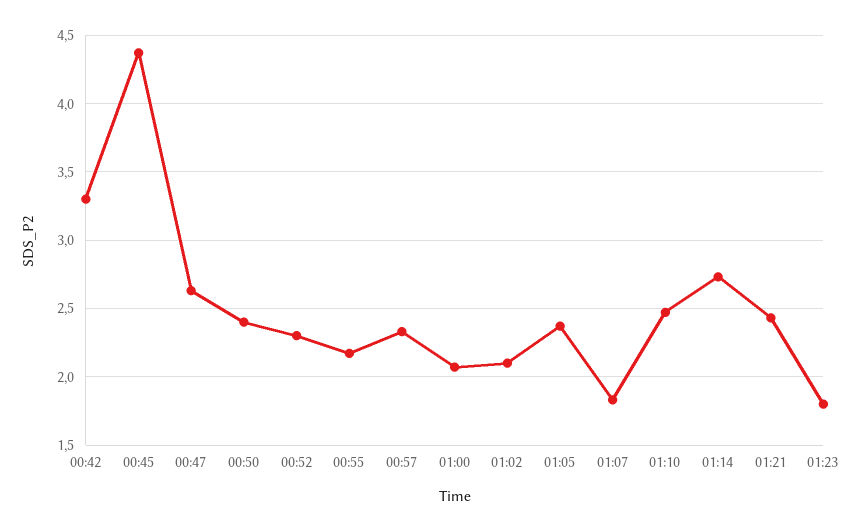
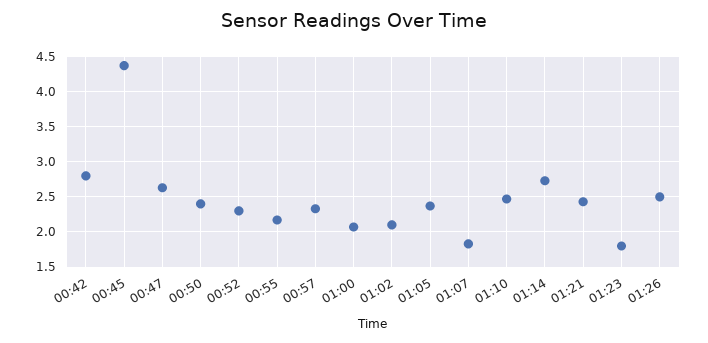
00:42: 3.3 -> 2.8
01:26: none -> 2.5

